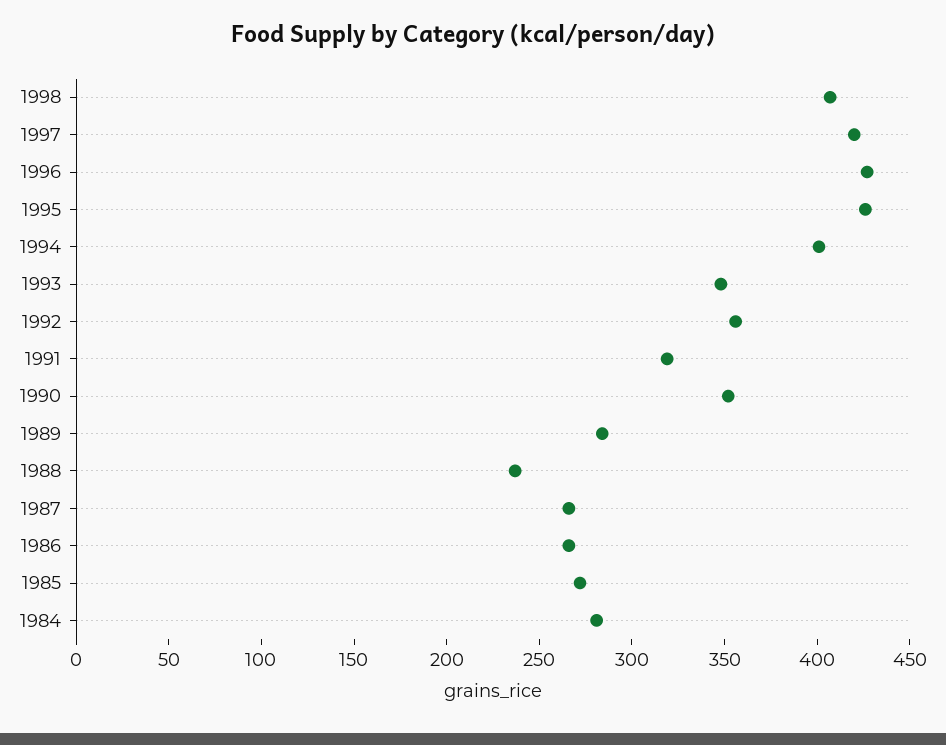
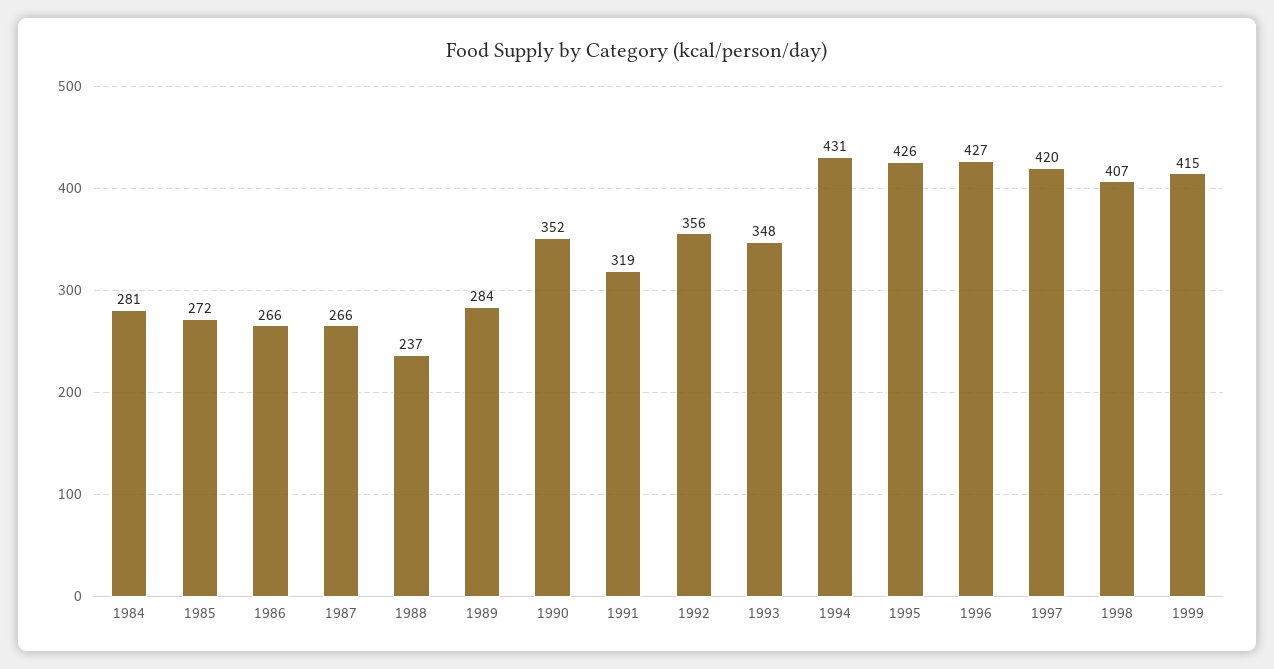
1994: 400 -> 431
1999: none -> 415

